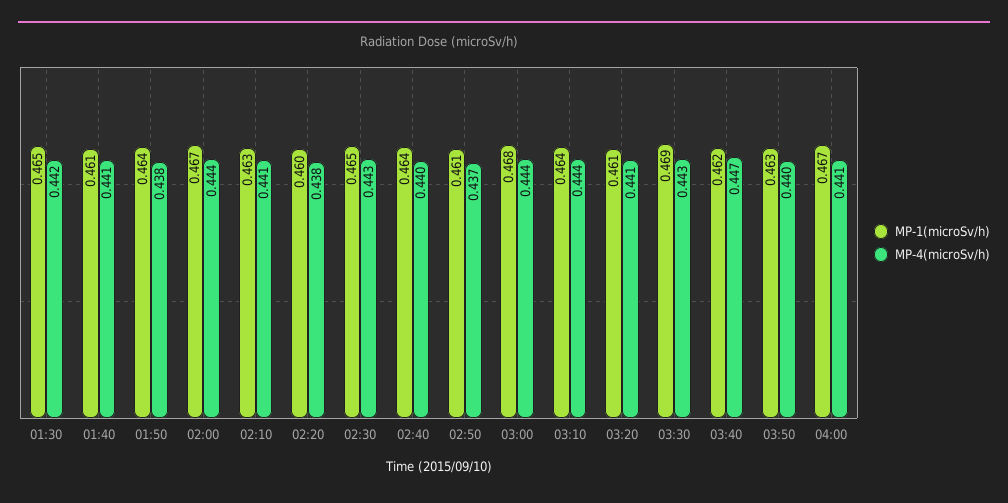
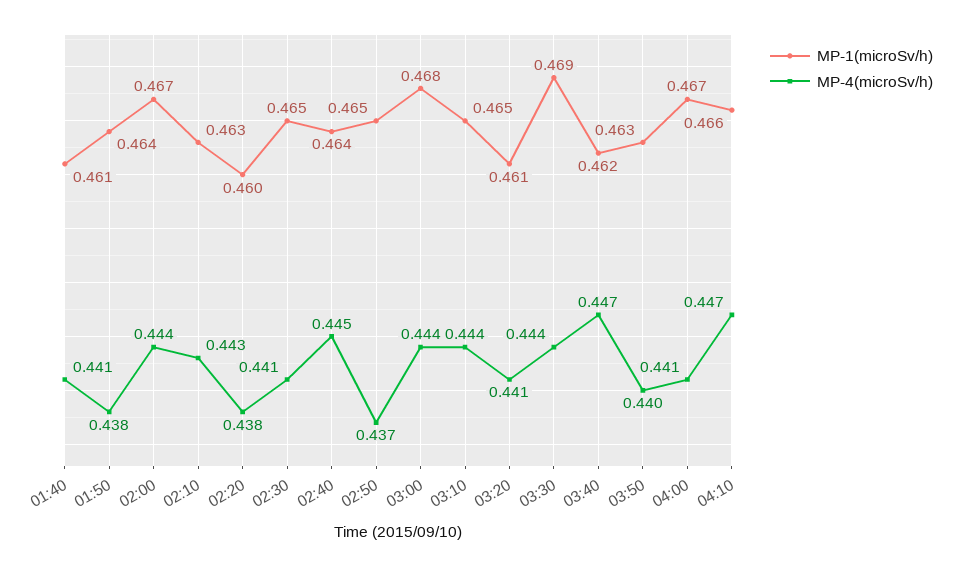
MP-1(microSv/h), 01:30: 0.465 -> none
MP-4(microSv/h), 01:30: 0.442 -> none
MP-4(microSv/h), 02:10: 0.441 -> 0.443
MP-4(microSv/h), 02:30: 0.443 -> 0.441
MP-4(microSv/h), 02:40: 0.44 -> 0.445
MP-1(microSv/h), 02:50: 0.461 -> 0.465
MP-1(microSv/h), 03:10: 0.464 -> 0.465
MP-4(microSv/h), 03:30: 0.443 -> 0.444
MP-1(microSv/h), 04:10: none -> 0.466
MP-4(microSv/h), 04:10: none -> 0.447

